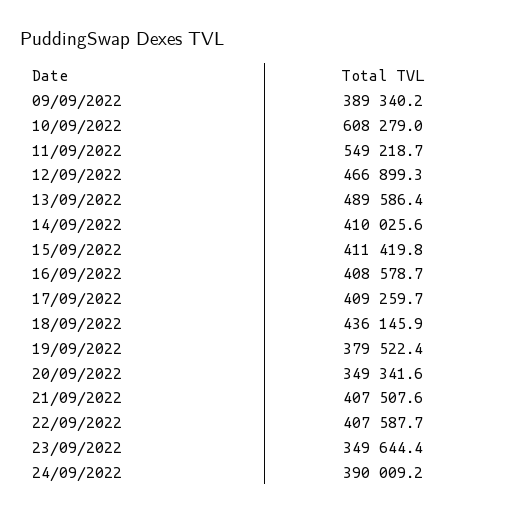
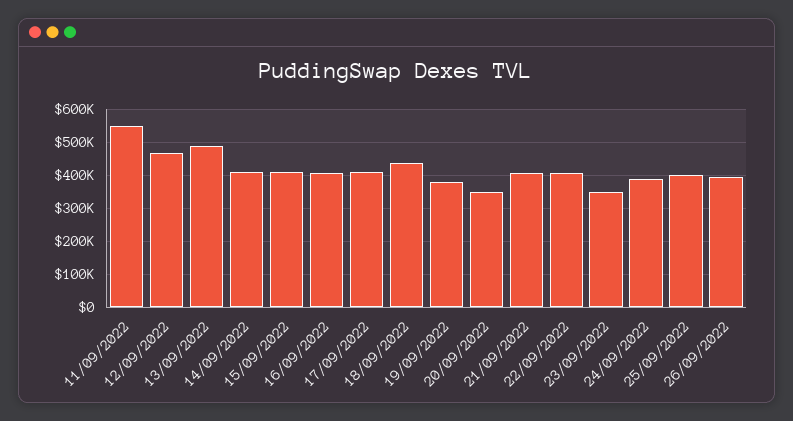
09/09/2022: 389340.2 -> none
10/09/2022: 608279 -> none
25/09/2022: none -> 400000
26/09/2022: none -> 400000

